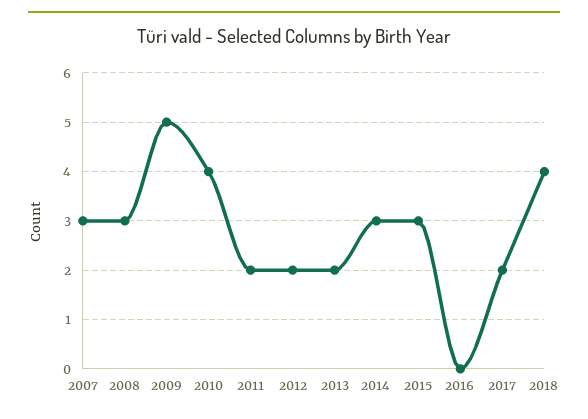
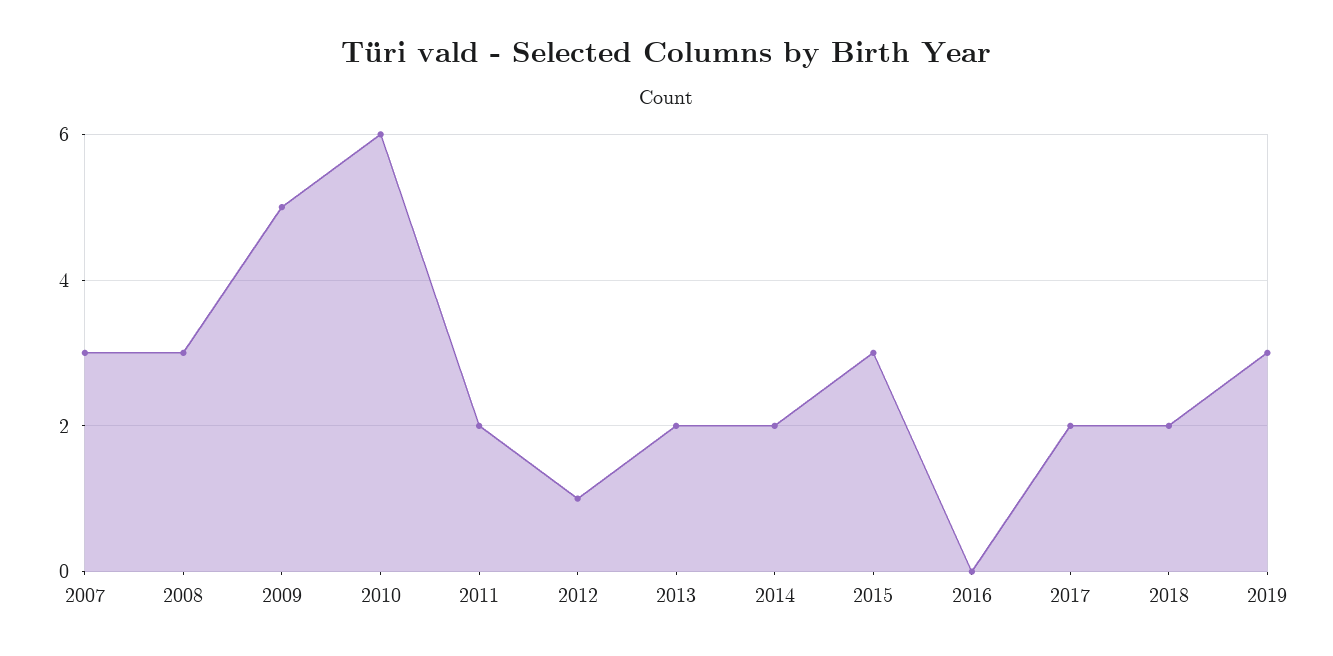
2010: 4 -> 6
2012: 2 -> 1
2014: 3 -> 2
2018: 4 -> 2
2019: none -> 3

